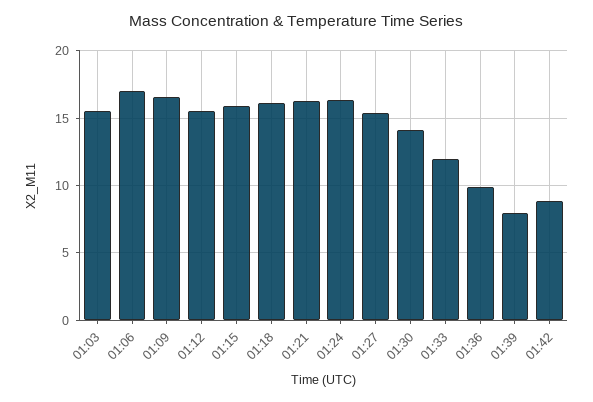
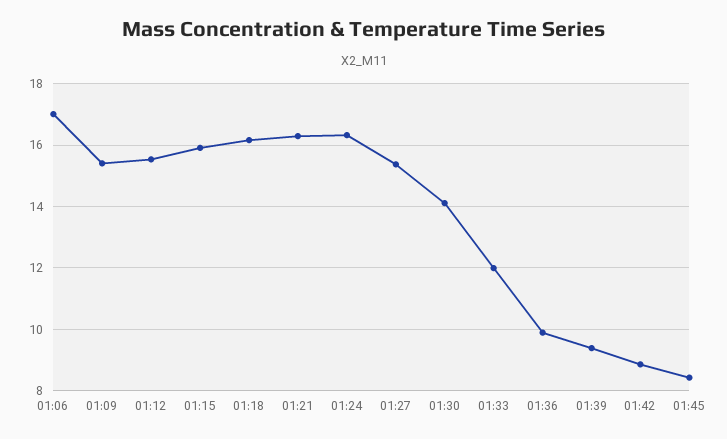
01:03: 15.5 -> none
01:09: 16.5 -> 15.4
01:39: 8 -> 9.4
01:45: none -> 8.4

